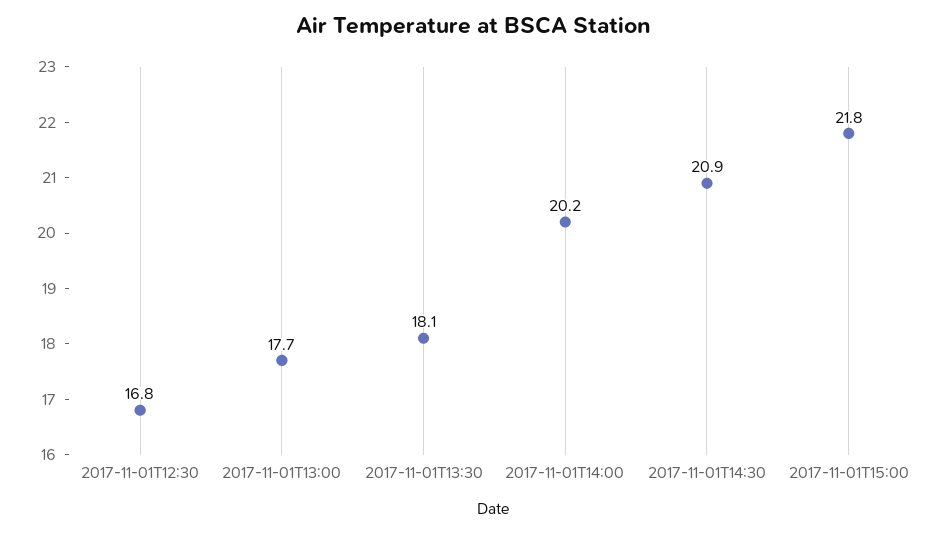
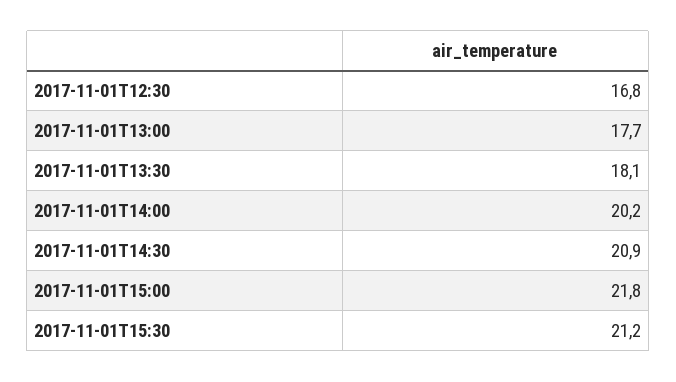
2017-11-01T15:30: none -> 21.2

